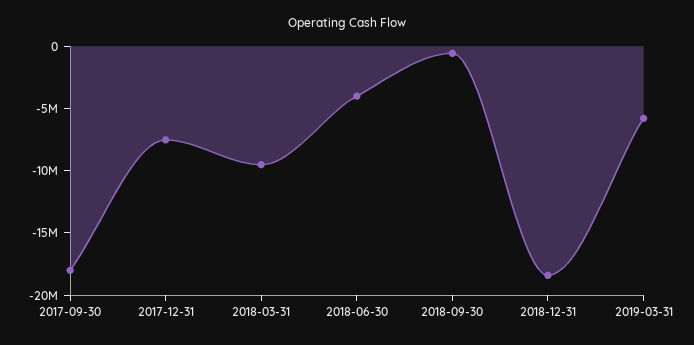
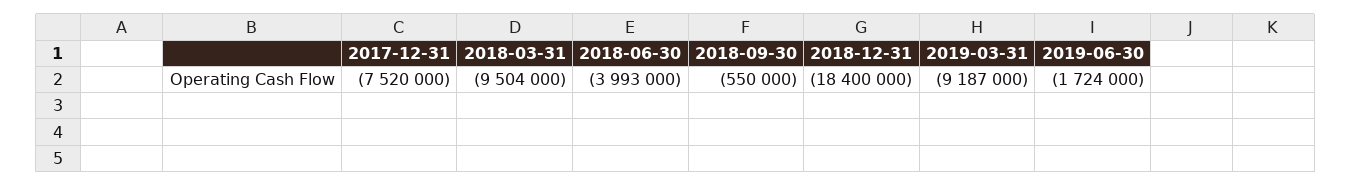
2017-09-30: -18000000 -> none
2019-03-31: -6000000 -> -9187000
2019-06-30: none -> -1724000

